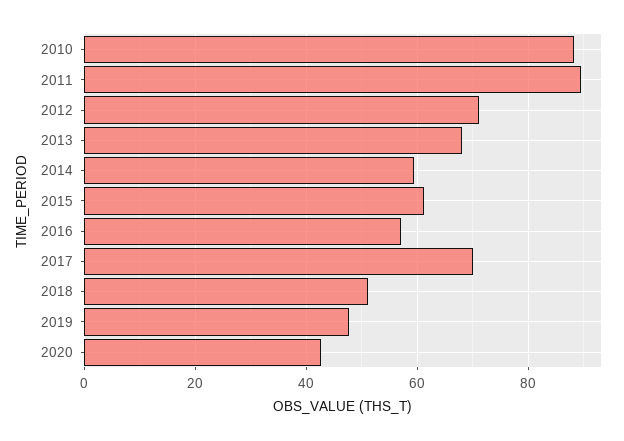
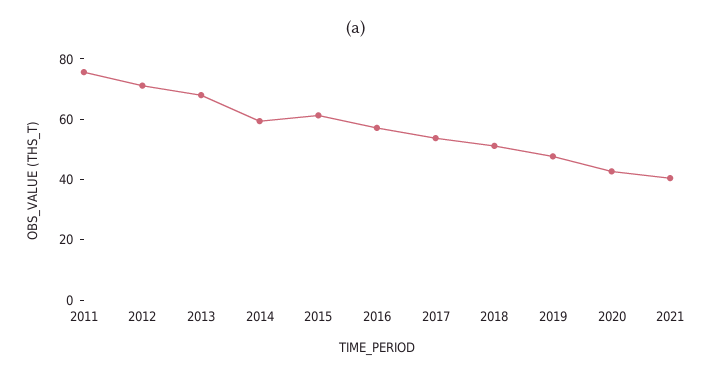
2010: 88 -> none
2011: 90 -> 75
2017: 70 -> 55
2021: none -> 40

